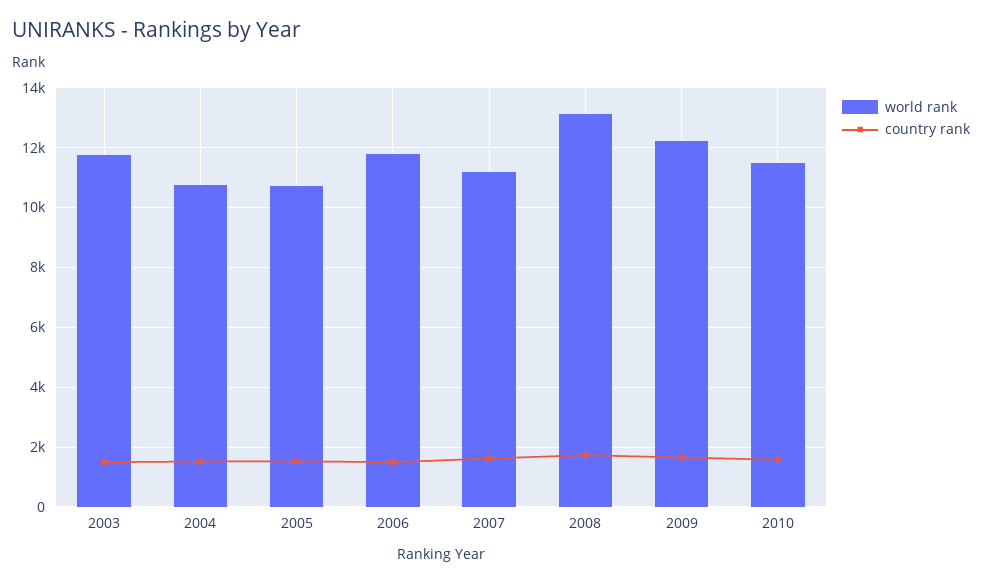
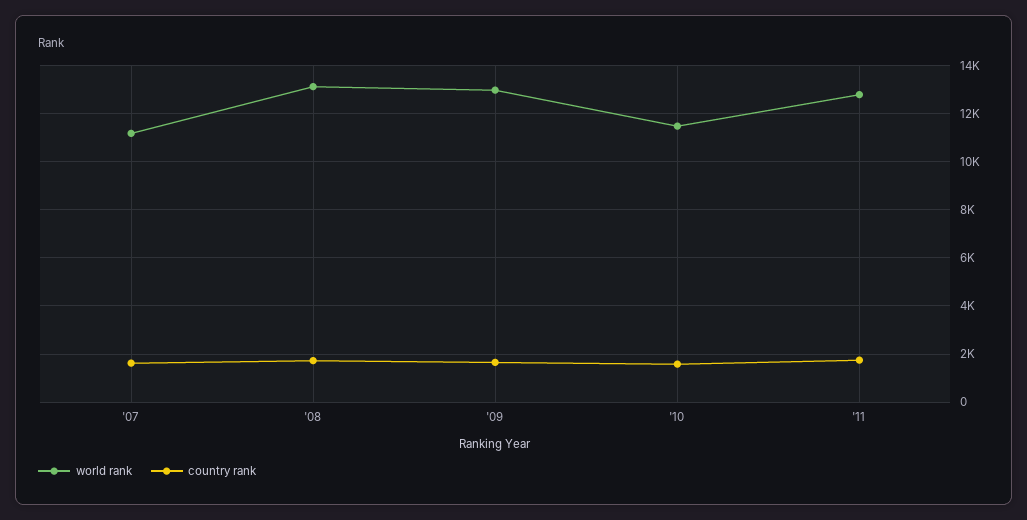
world rank, 2003: 11750 -> none
country rank, 2003: 1500 -> none
world rank, 2004: 10750 -> none
country rank, 2004: 1500 -> none
world rank, 2005: 10750 -> none
country rank, 2005: 1500 -> none
world rank, 2006: 11750 -> none
country rank, 2006: 1500 -> none
world rank, 2009: 12250 -> 13000
world rank, '11: none -> 12750
country rank, '11: none -> 1750

